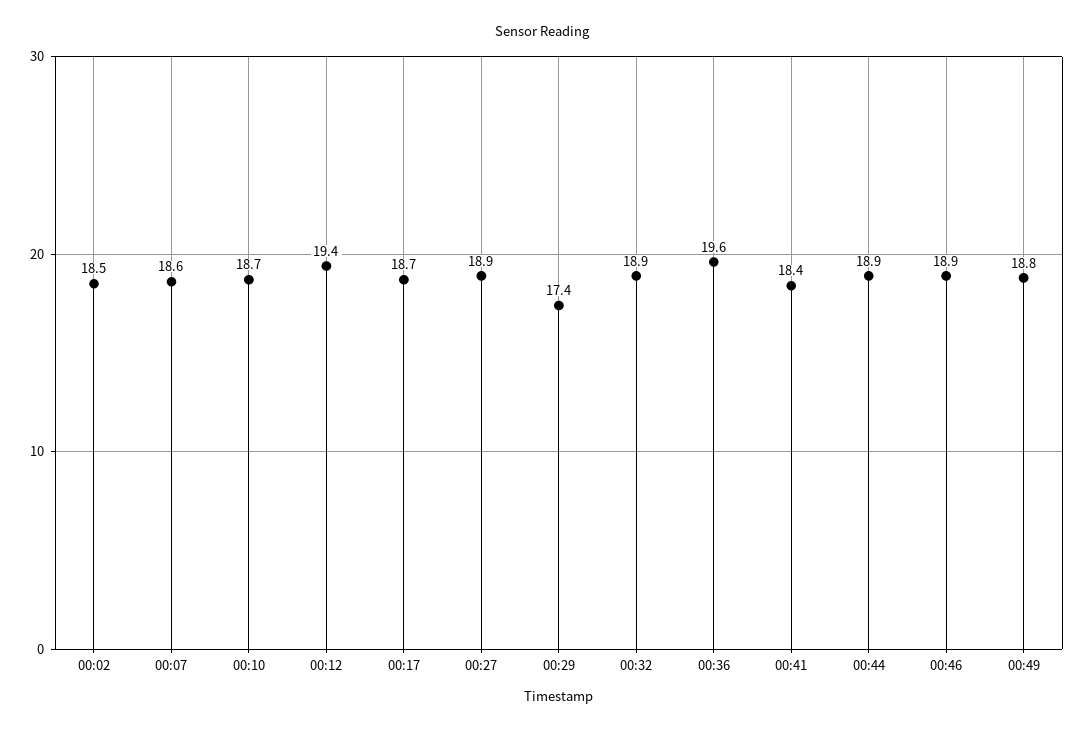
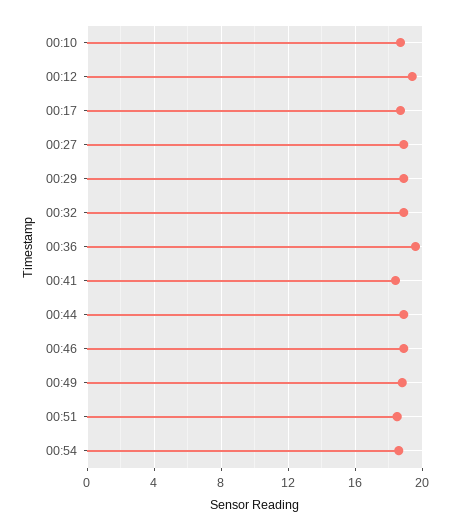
00:02: 18.5 -> none
00:07: 18.6 -> none
00:29: 17.4 -> 19
00:51: none -> 18.5
00:54: none -> 18.5

